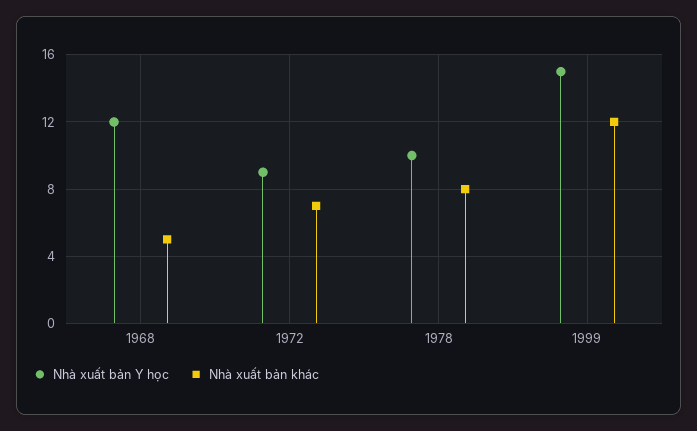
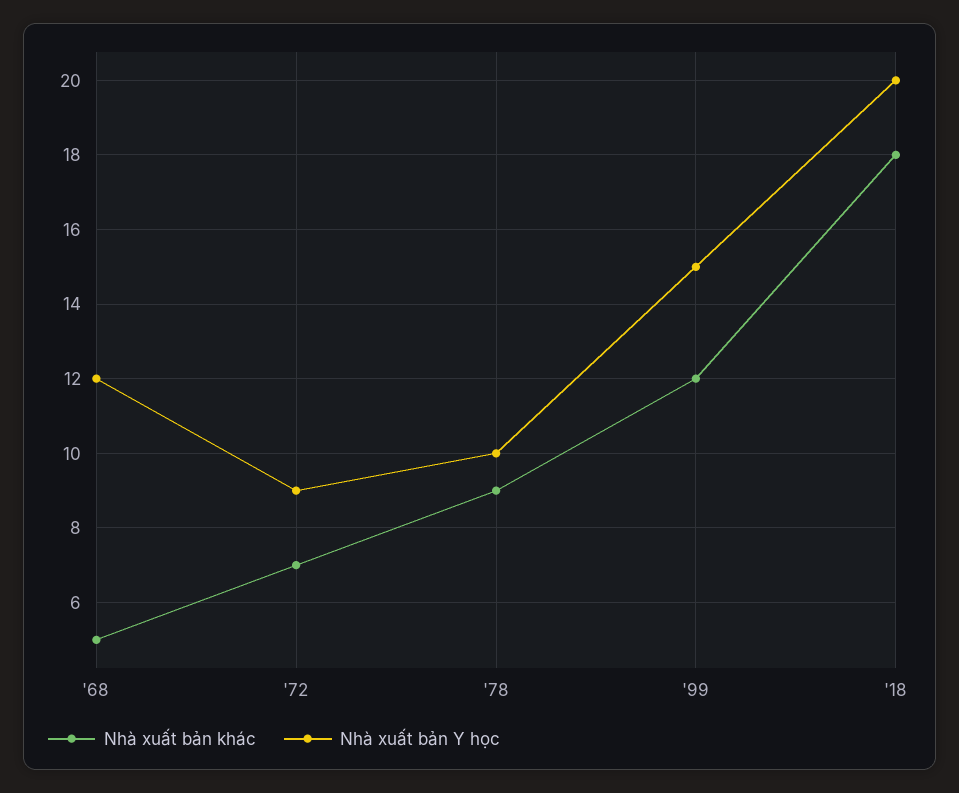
Nhà xuất bản khác, 1978: 8 -> 9
Nhà xuất bản khác, '18: none -> 18
Nhà xuất bản Y học, '18: none -> 20

